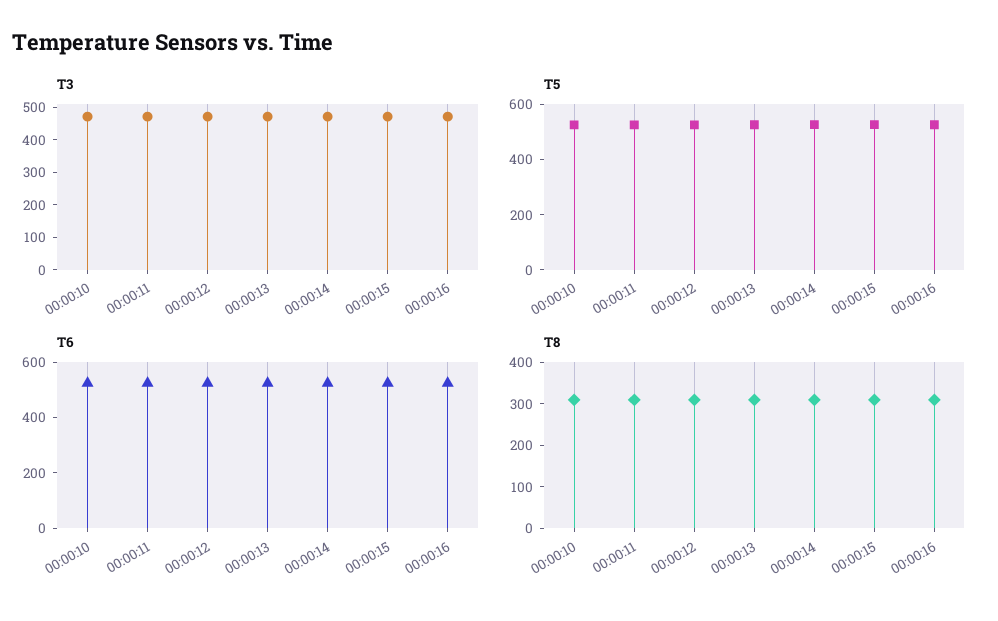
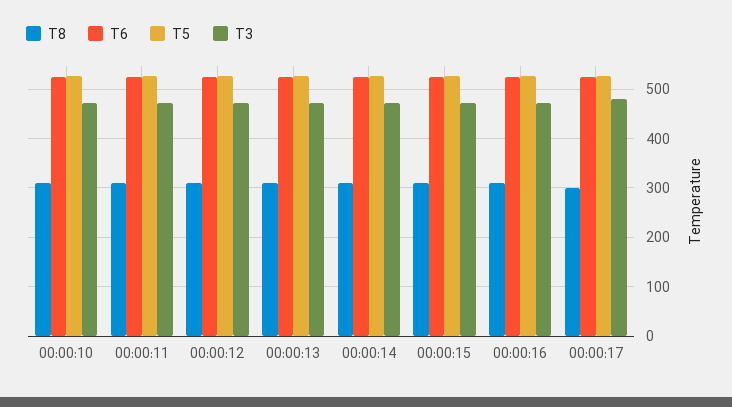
T8, 00:00:17: none -> 300
T6, 00:00:17: none -> 520
T5, 00:00:17: none -> 520
T3, 00:00:17: none -> 480

